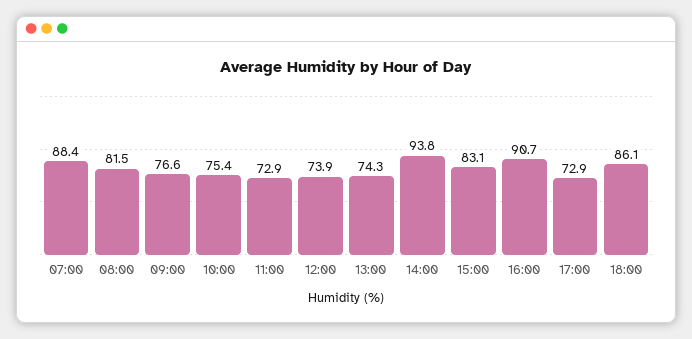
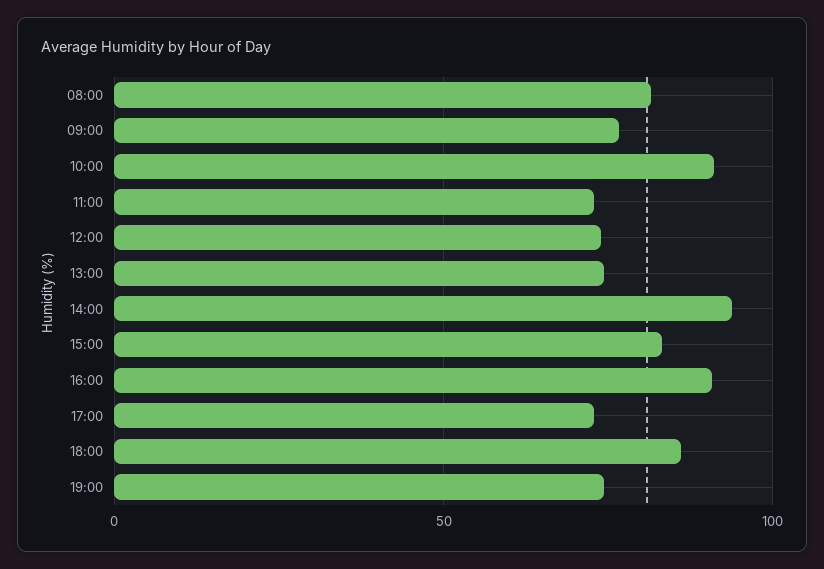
07:00: 88.4 -> none
10:00: 75.4 -> 90
19:00: none -> 75

